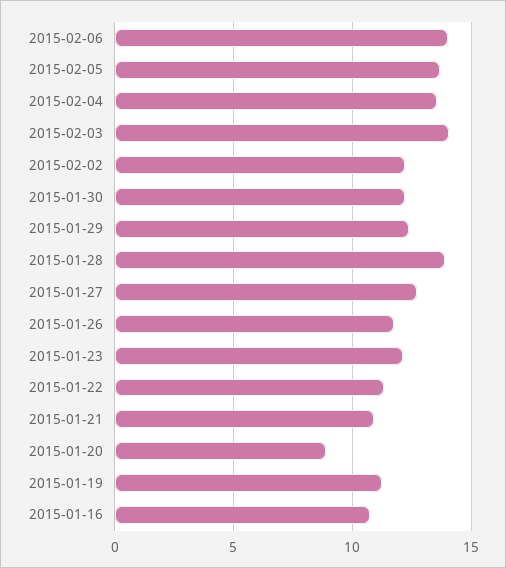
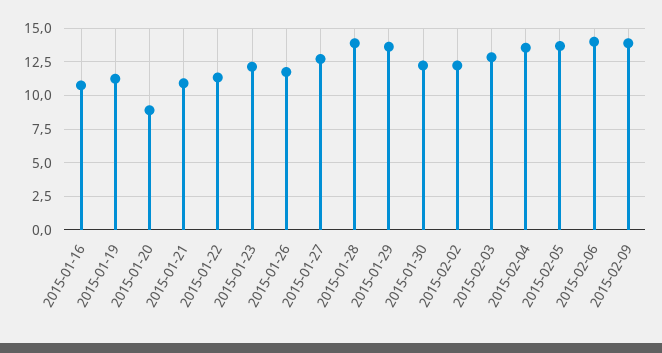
2015-02-03: 14 -> 13
2015-01-29: 12.5 -> 13.5
2015-02-09: none -> 14

